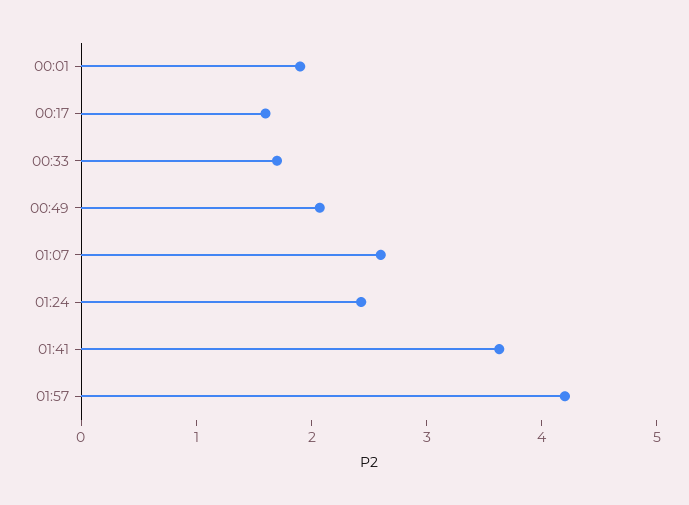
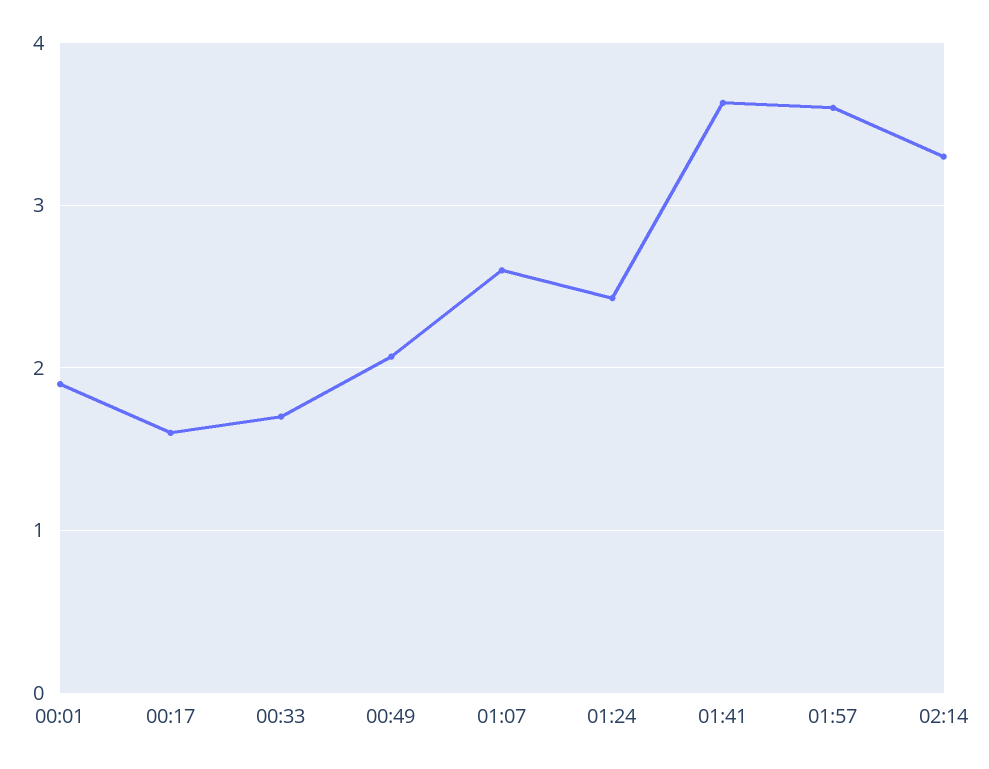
01:57: 4.2 -> 3.6
02:14: none -> 3.3

